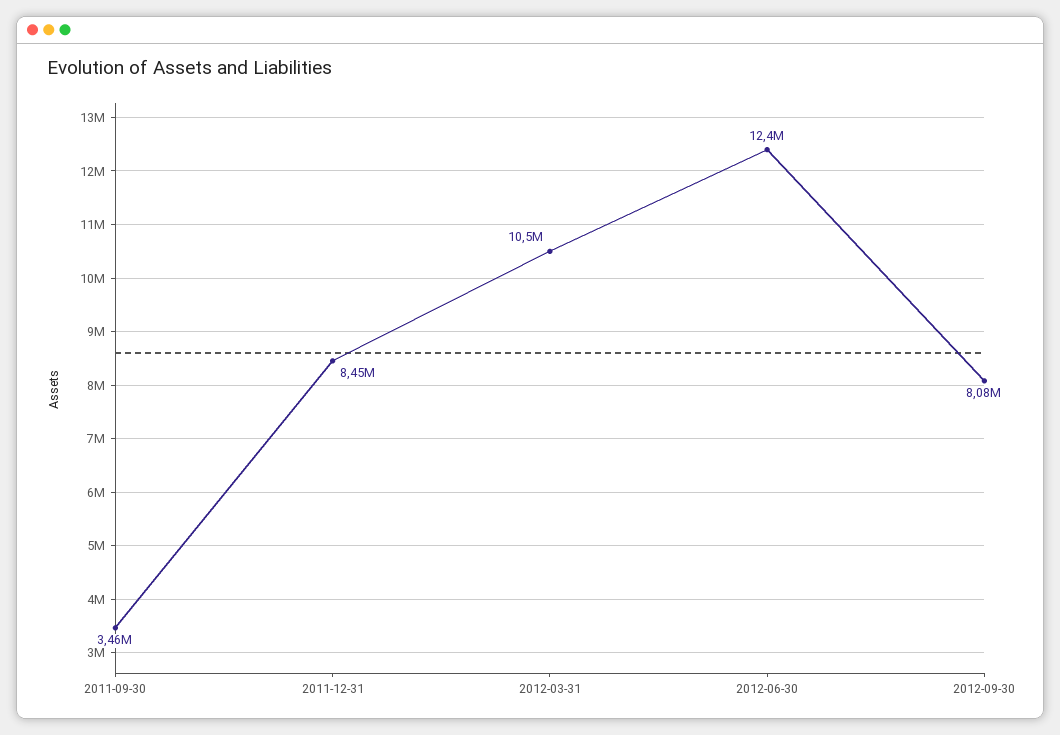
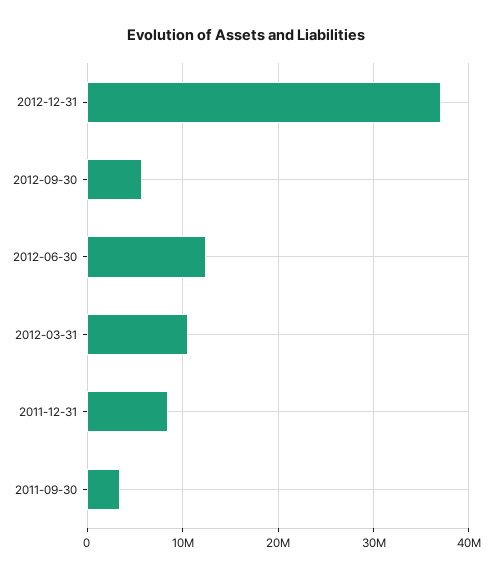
2012-09-30: 8080000 -> 6000000
2012-12-31: none -> 37000000

